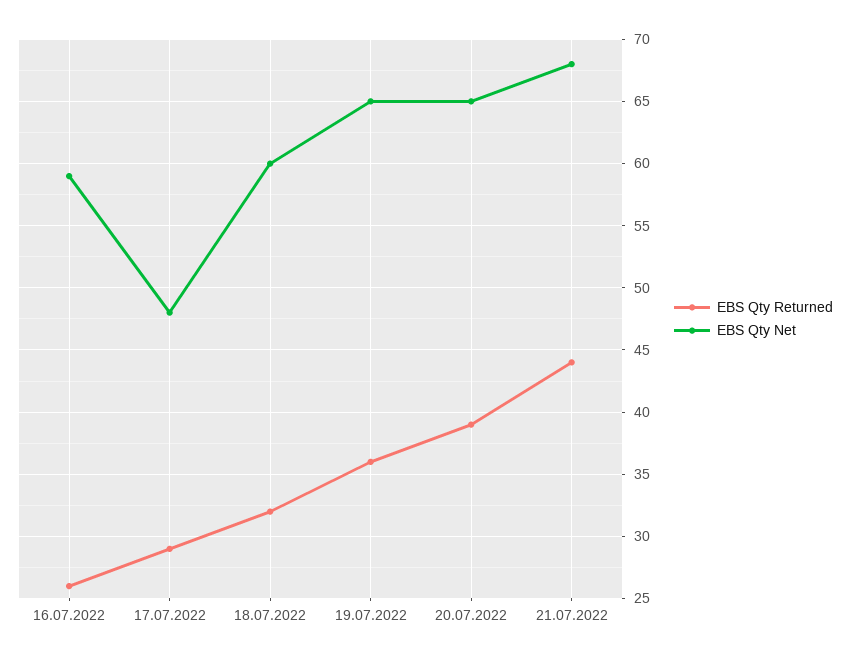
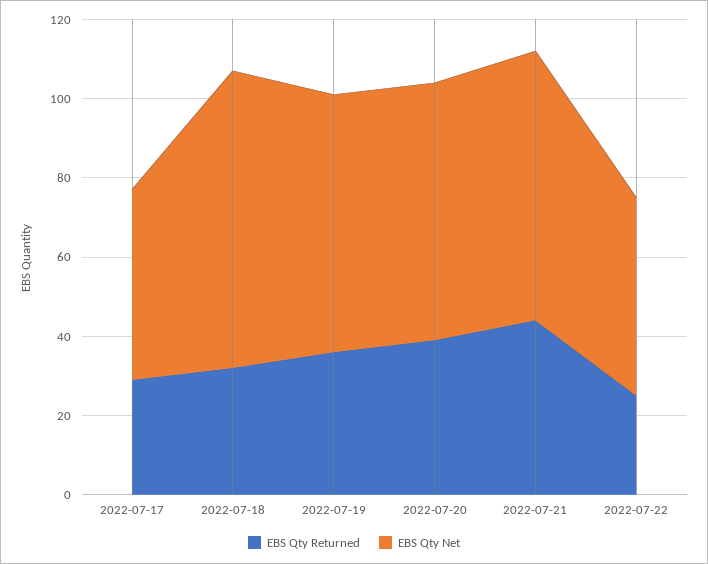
EBS Qty Returned, 16.07.2022: 26 -> none
EBS Qty Net, 16.07.2022: 59 -> none
EBS Qty Net, 18.07.2022: 60 -> 75
EBS Qty Returned, 2022-07-22: none -> 25
EBS Qty Net, 2022-07-22: none -> 50

